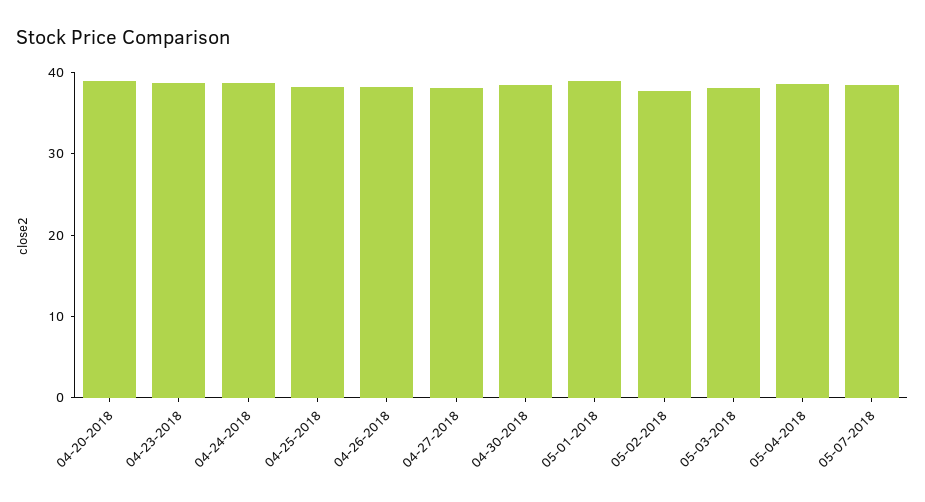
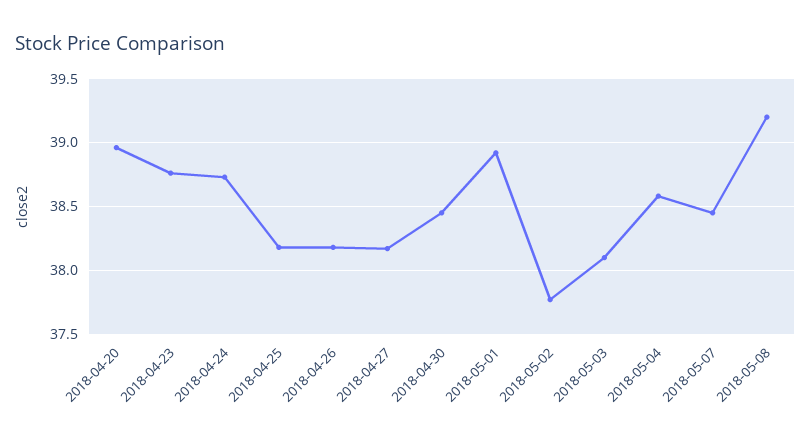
2018-05-08: none -> 39.2

